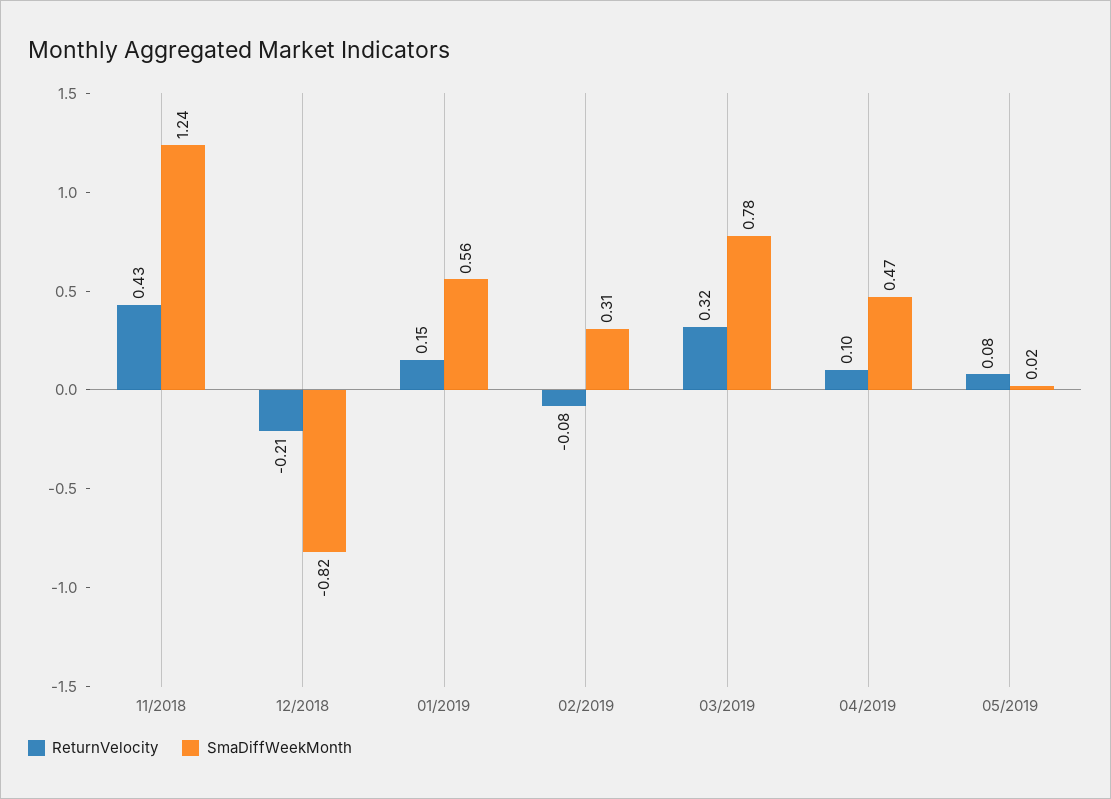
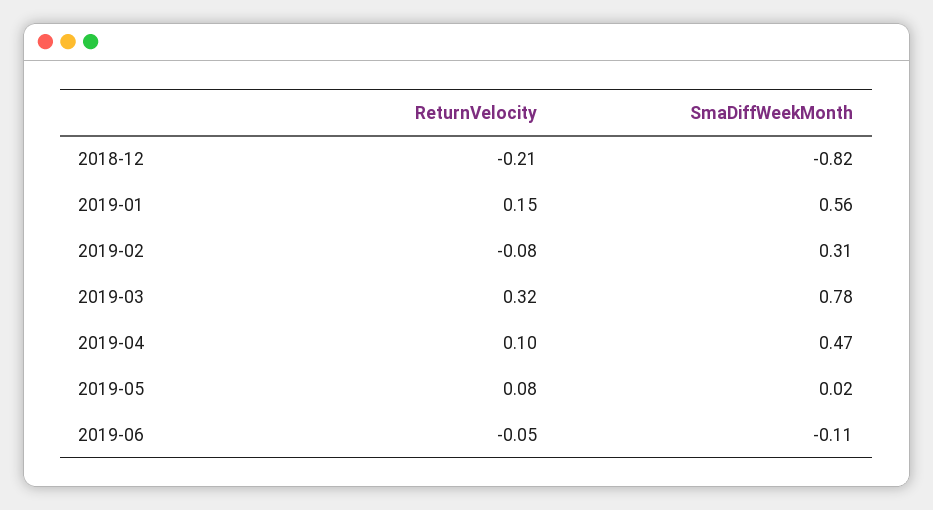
ReturnVelocity, 11/2018: 0.43 -> none
SmaDiffWeekMonth, 11/2018: 1.24 -> none
ReturnVelocity, 2019-06: none -> -0.05
SmaDiffWeekMonth, 2019-06: none -> -0.11

